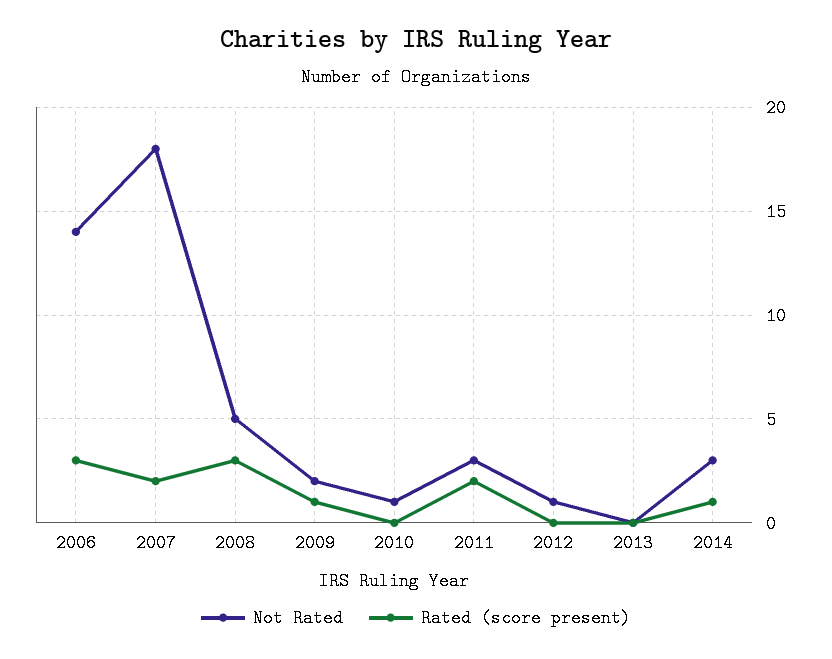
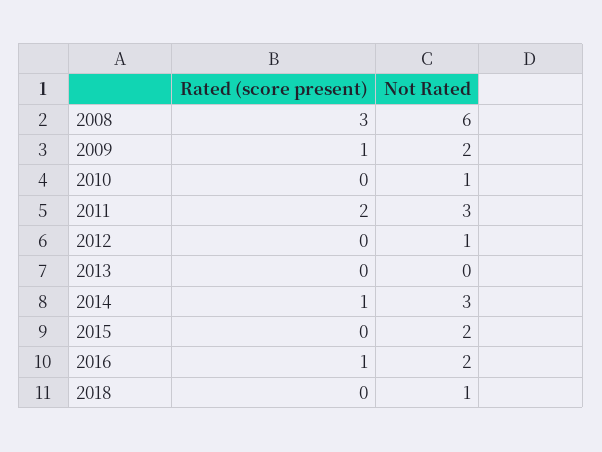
Not Rated, 2006: 14 -> none
Rated (score present), 2006: 3 -> none
Not Rated, 2007: 18 -> none
Rated (score present), 2007: 2 -> none
Not Rated, 2008: 5 -> 6
Rated (score present), 2015: none -> 0
Not Rated, 2015: none -> 2
Rated (score present), 2016: none -> 1
Not Rated, 2016: none -> 2
Rated (score present), 2018: none -> 0
Not Rated, 2018: none -> 1

